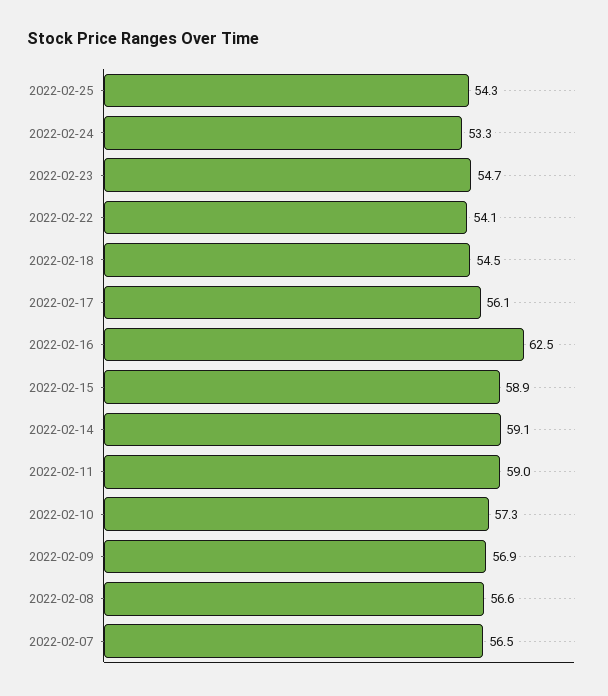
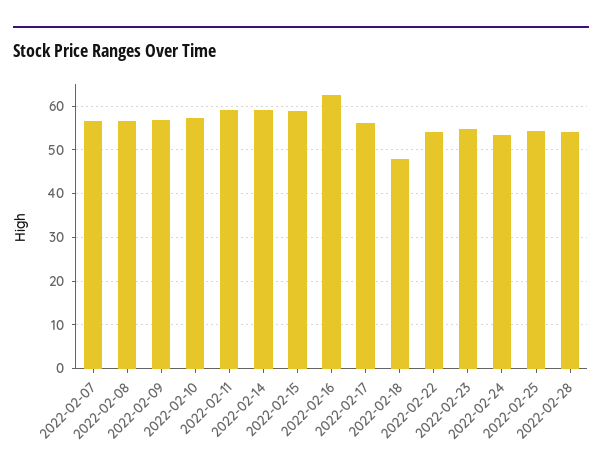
2022-02-18: 54.5 -> 48
2022-02-28: none -> 54

